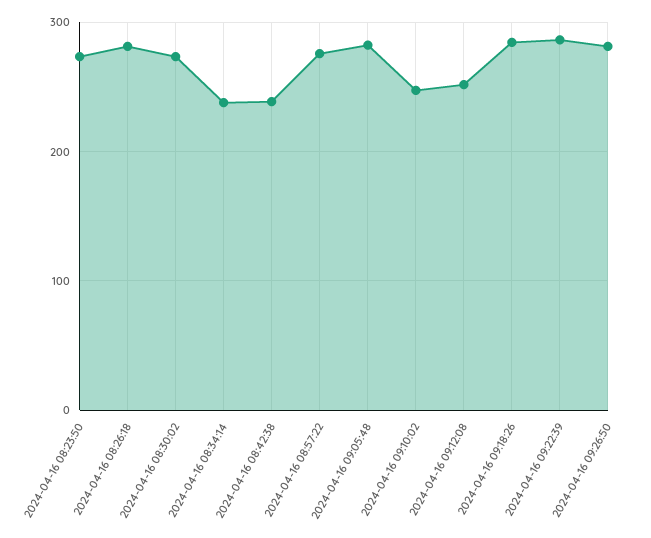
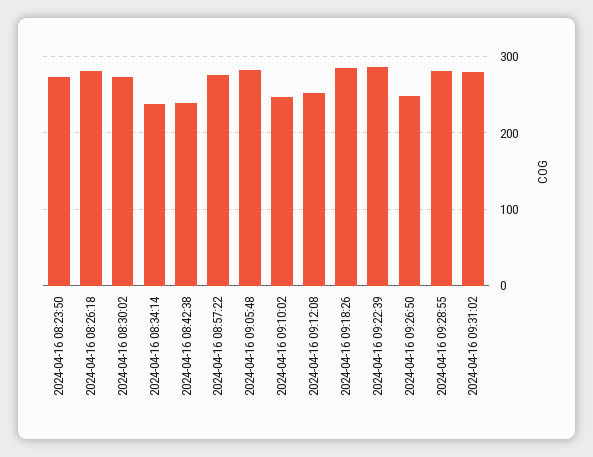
2024-04-16 09:26:50: 280 -> 250
2024-04-16 09:28:55: none -> 280
2024-04-16 09:31:02: none -> 280

